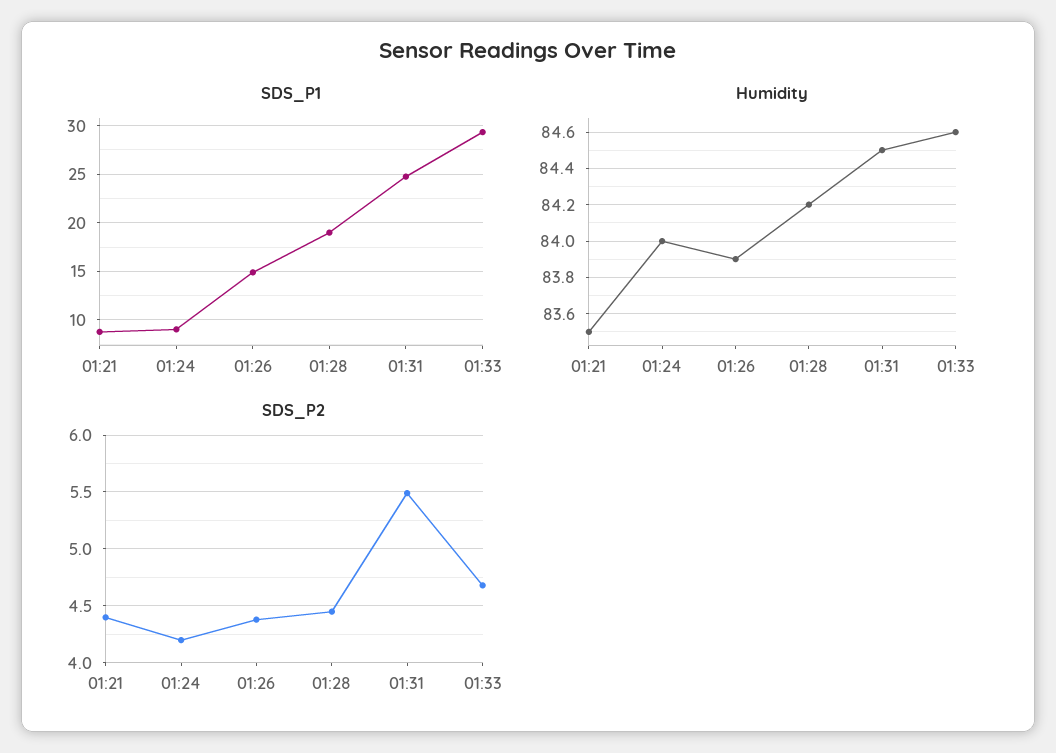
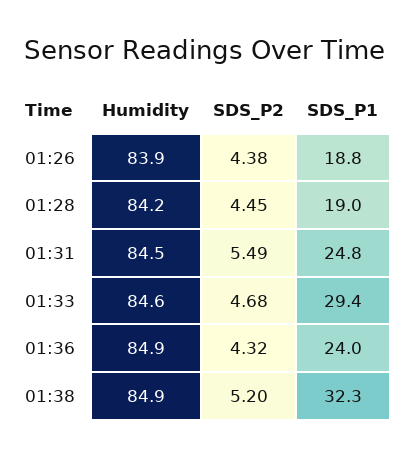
SDS_P1, 01:21: 9 -> none
SDS_P1, 01:24: 9 -> none
SDS_P1, 01:26: 15 -> 18.8
Humidity, 01:21: 83.5 -> none
Humidity, 01:24: 84 -> none
SDS_P2, 01:21: 4.4 -> none
SDS_P2, 01:24: 4.2 -> none
Humidity, 01:36: none -> 84.9
SDS_P2, 01:36: none -> 4.32
SDS_P1, 01:36: none -> 24
Humidity, 01:38: none -> 84.9
SDS_P2, 01:38: none -> 5.2
SDS_P1, 01:38: none -> 32.3

